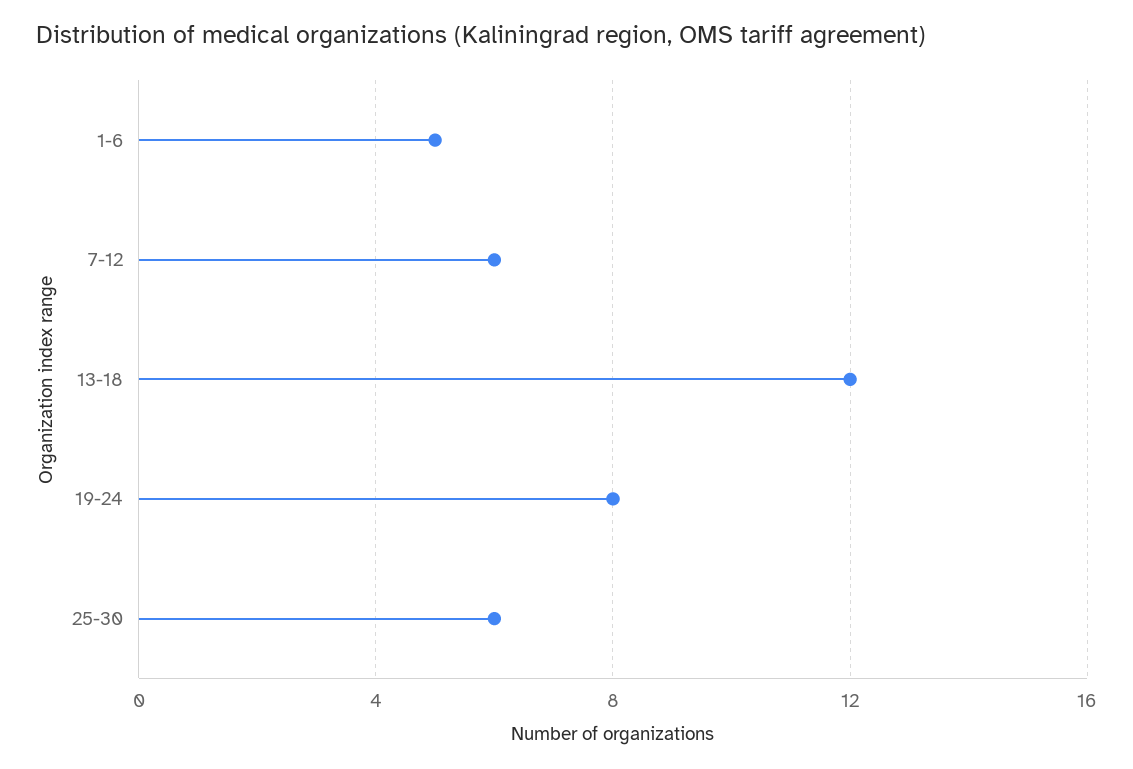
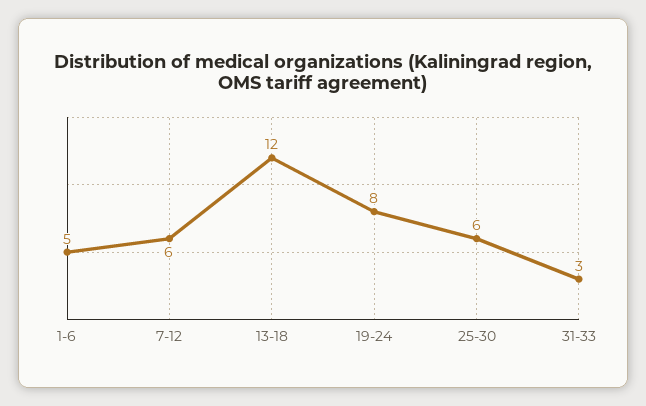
31-33: none -> 3

